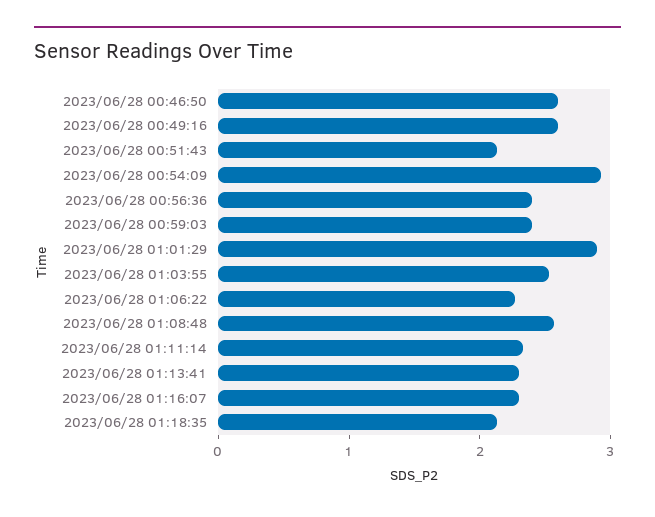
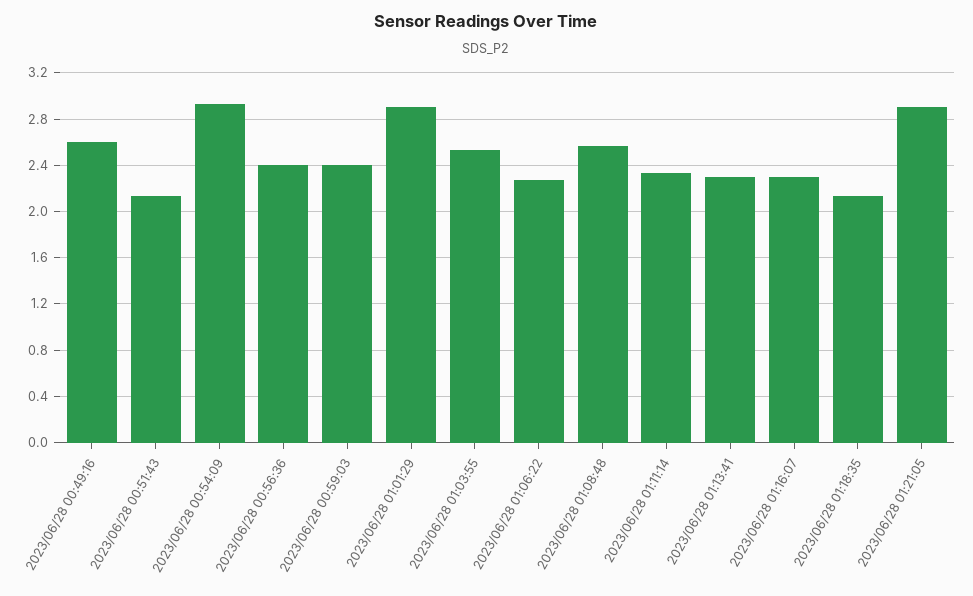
2023/06/28 00:46:50: 2.6 -> none
2023/06/28 01:21:05: none -> 2.9

